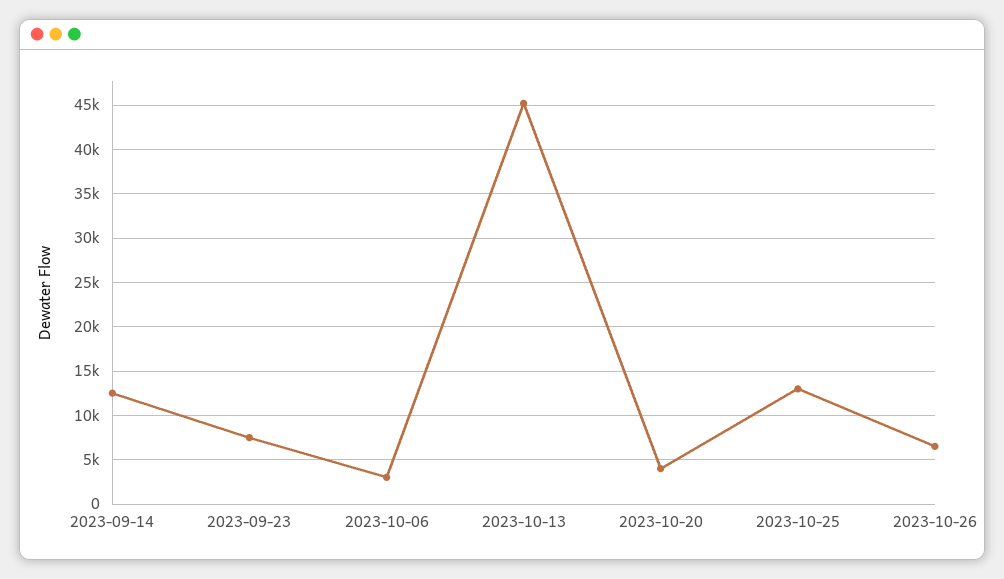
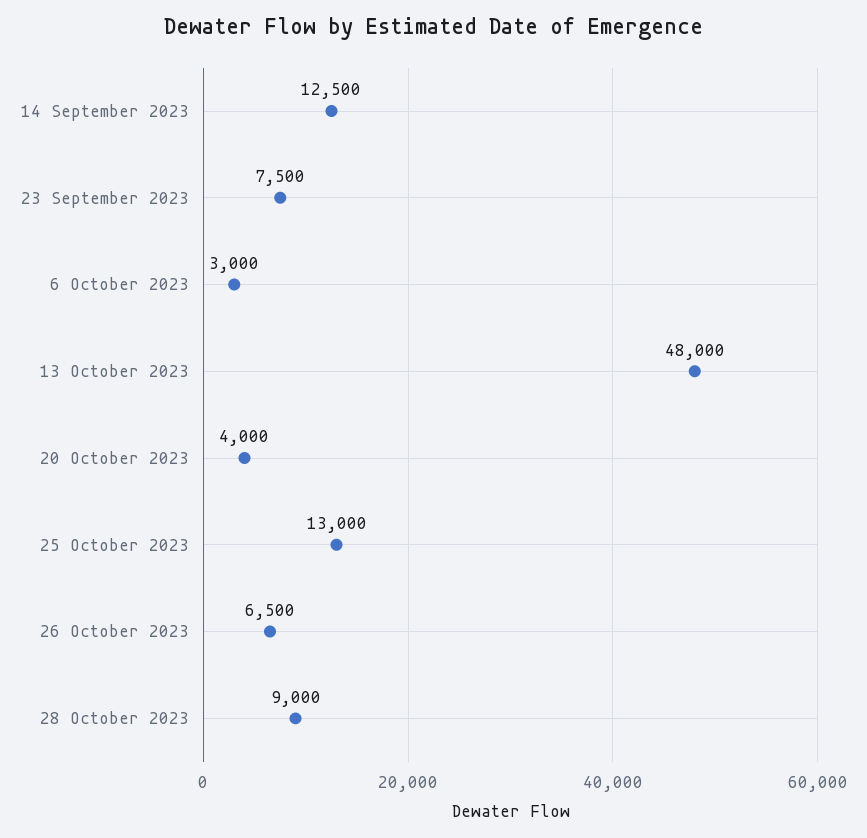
2023-10-13: 45000 -> 48000
28 October 2023: none -> 9000

